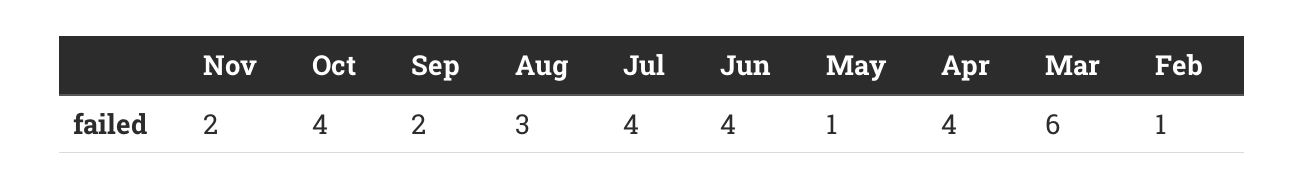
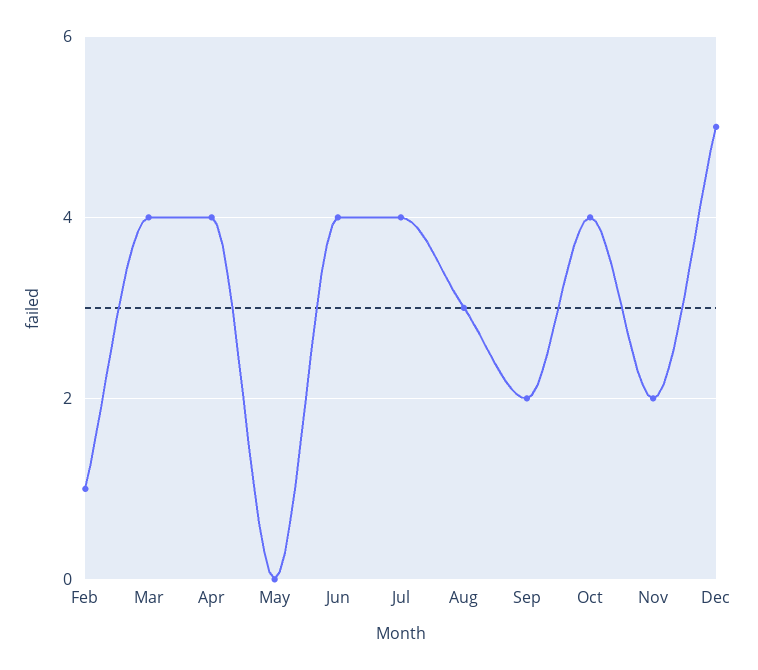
May: 1 -> 0
Mar: 6 -> 4
Dec: none -> 5

